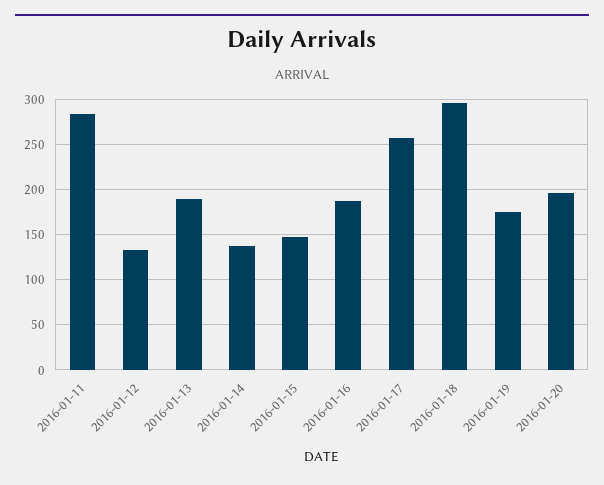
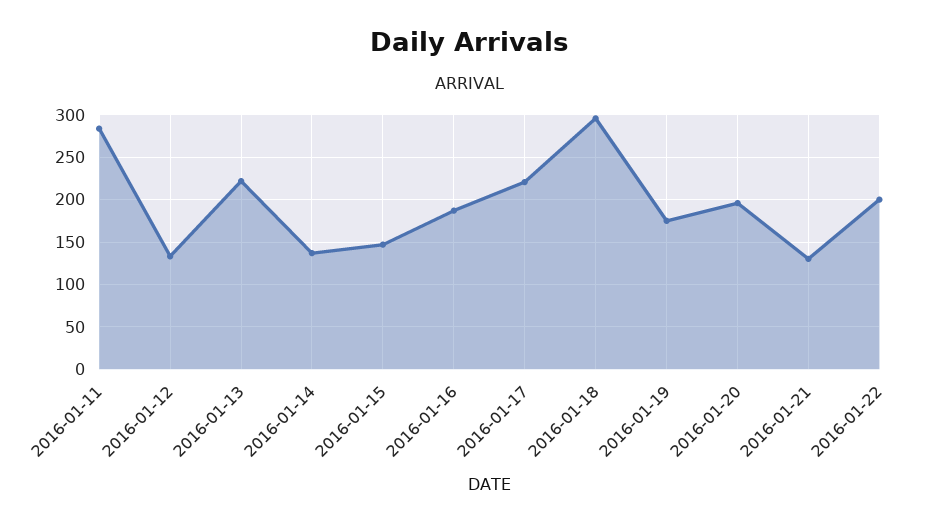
2016-01-13: 190 -> 220
2016-01-17: 260 -> 220
2016-01-21: none -> 130
2016-01-22: none -> 200

